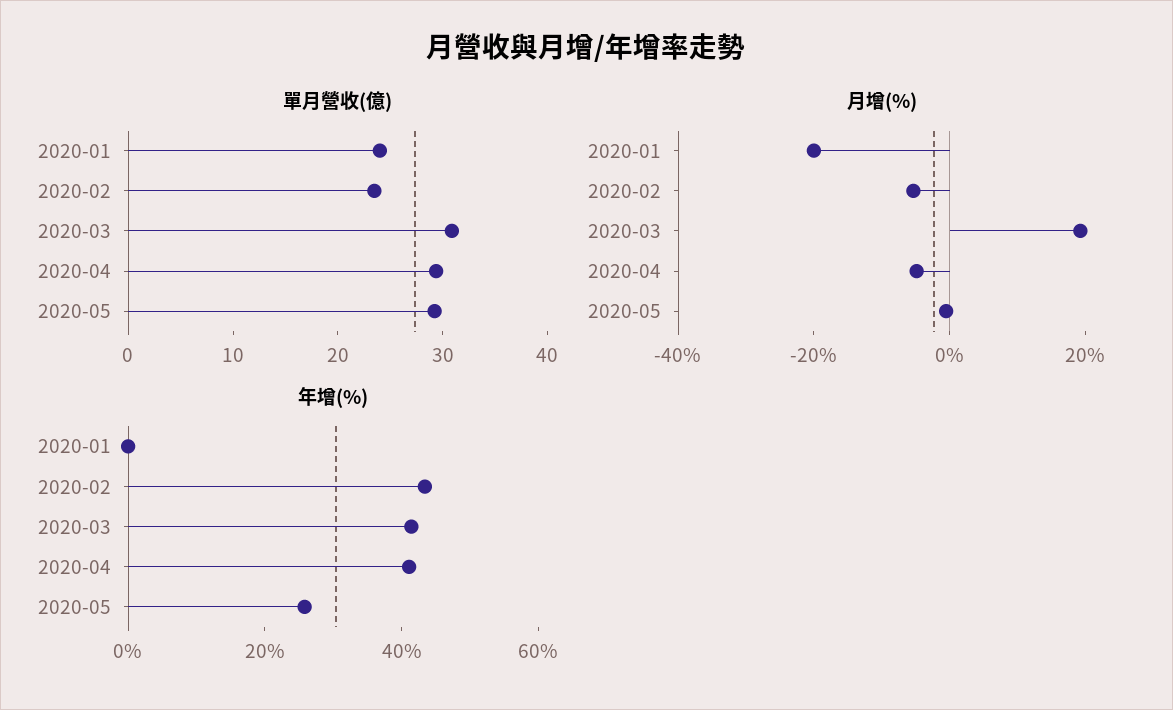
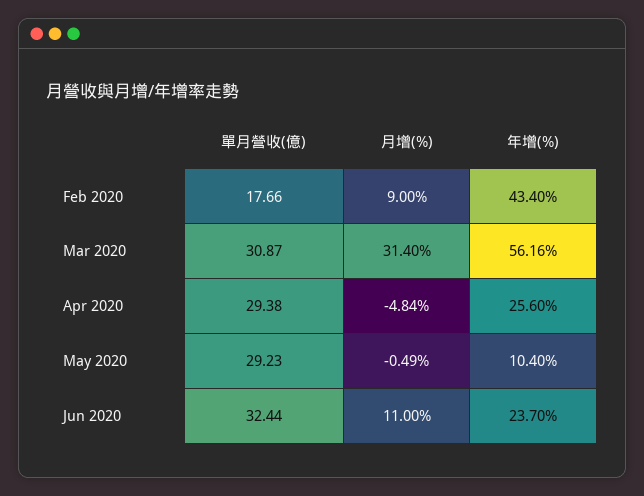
單月營收(億), 2020-01: 24 -> none
單月營收(億), 2020-02: 24 -> 17.66
月增(%), 2020-01: -20 -> none
月增(%), 2020-02: -5 -> 9
月增(%), 2020-03: 20 -> 31.4
年增(%), 2020-01: 0 -> none
年增(%), 2020-03: 40 -> 56.16
年增(%), 2020-04: 40 -> 25.6
年增(%), 2020-05: 25 -> 10.4
單月營收(億), Jun 2020: none -> 32.44
月增(%), Jun 2020: none -> 11
年增(%), Jun 2020: none -> 23.7

